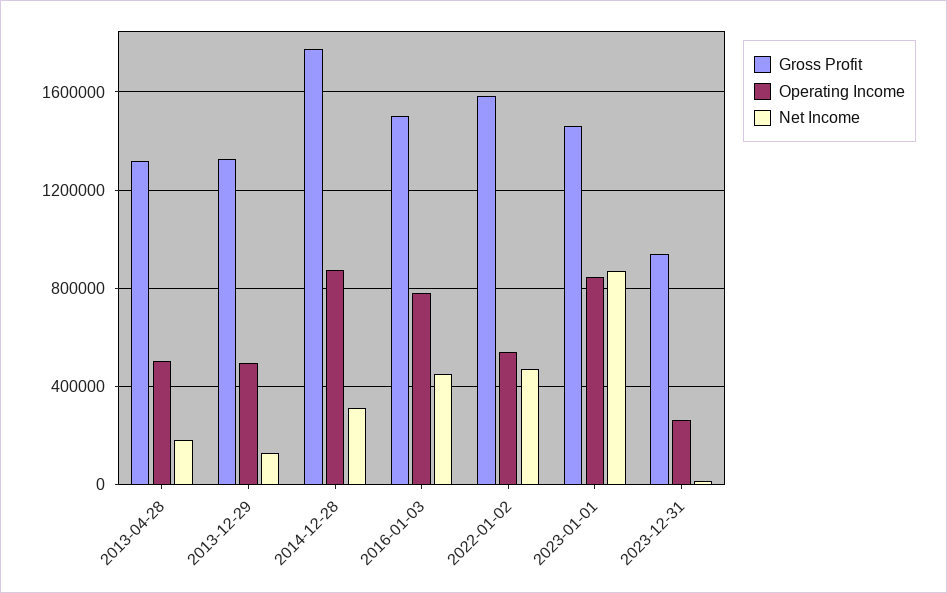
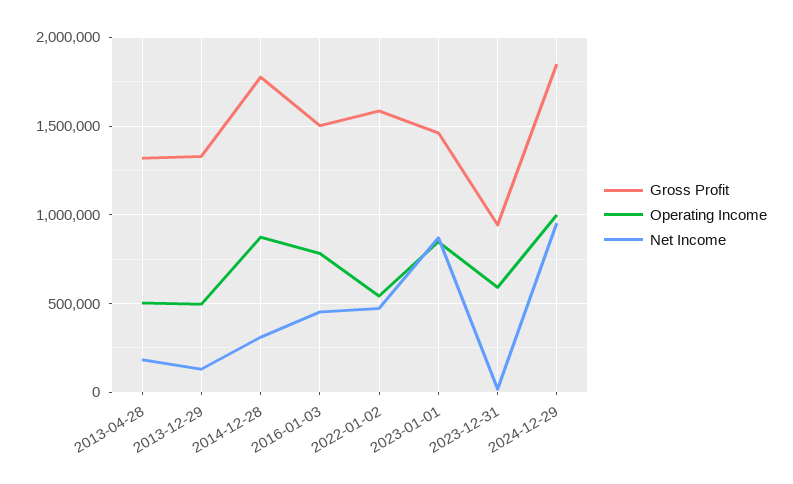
Operating Income, 2023-12-31: 250000 -> 600000
Gross Profit, 2024-12-29: none -> 1850000
Operating Income, 2024-12-29: none -> 1000000
Net Income, 2024-12-29: none -> 950000

